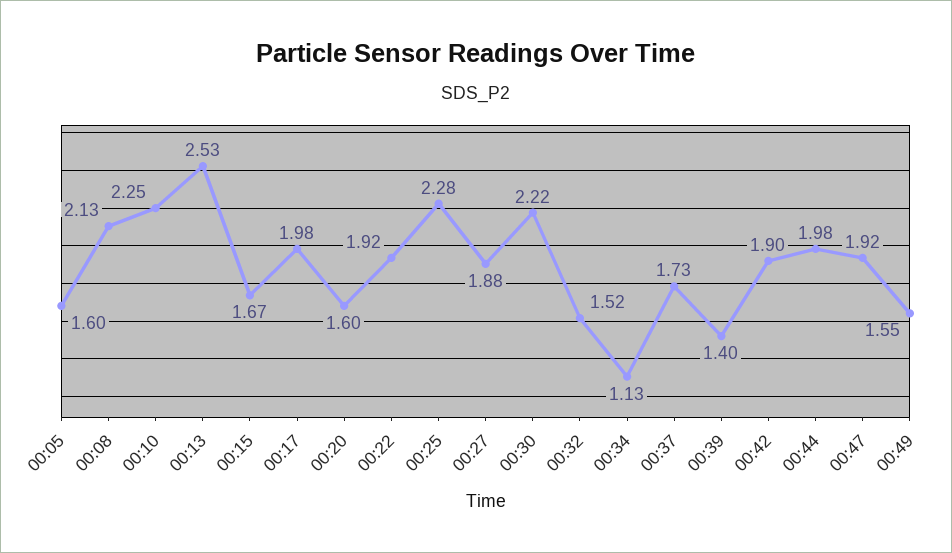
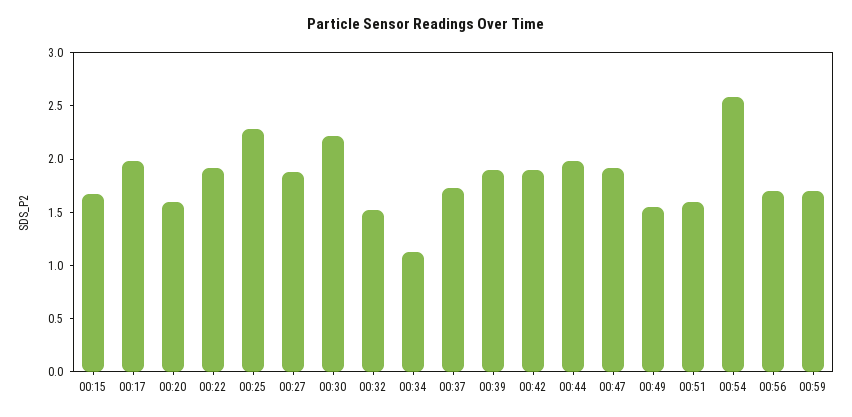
00:05: 1.6 -> none
00:08: 2.13 -> none
00:10: 2.25 -> none
00:13: 2.53 -> none
00:39: 1.4 -> 1.9
00:51: none -> 1.6
00:54: none -> 2.6
00:56: none -> 1.7
00:59: none -> 1.7

